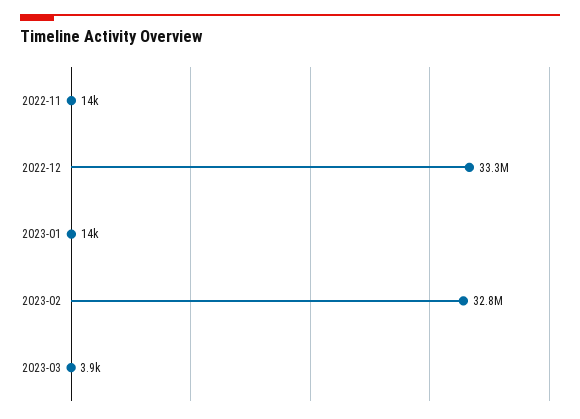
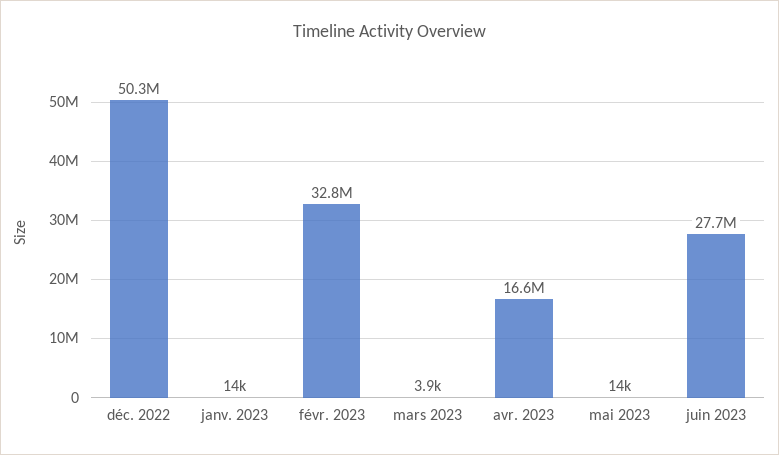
2022-11: 14000 -> none
2022-12: 33300000 -> 50300000
avr. 2023: none -> 16600000
mai 2023: none -> 14000
juin 2023: none -> 27700000

